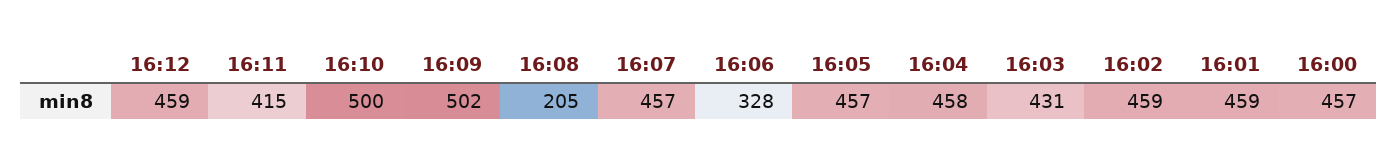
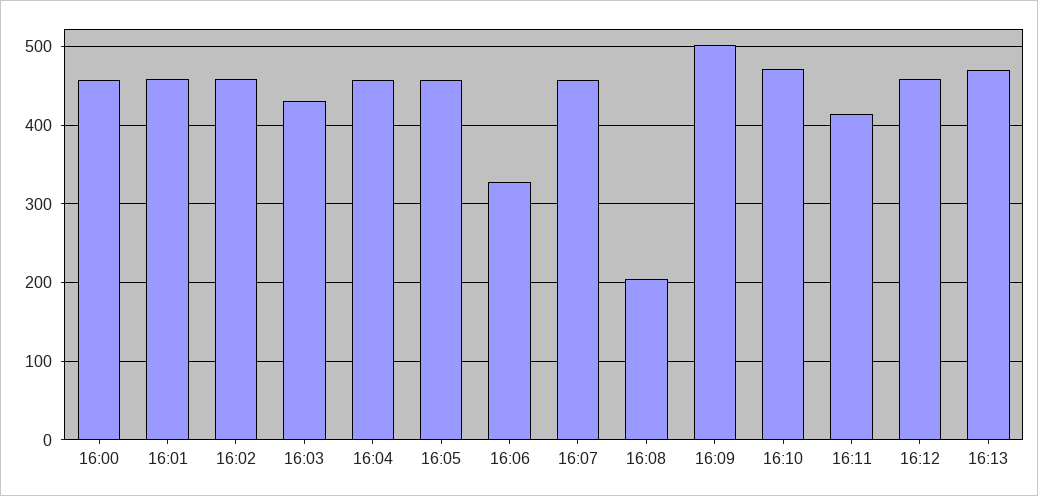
16:10: 500 -> 470
16:13: none -> 470

